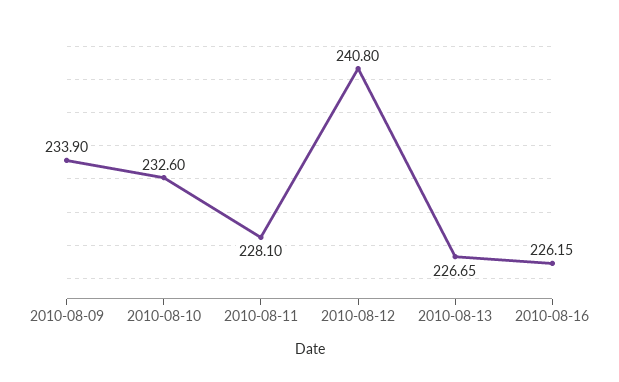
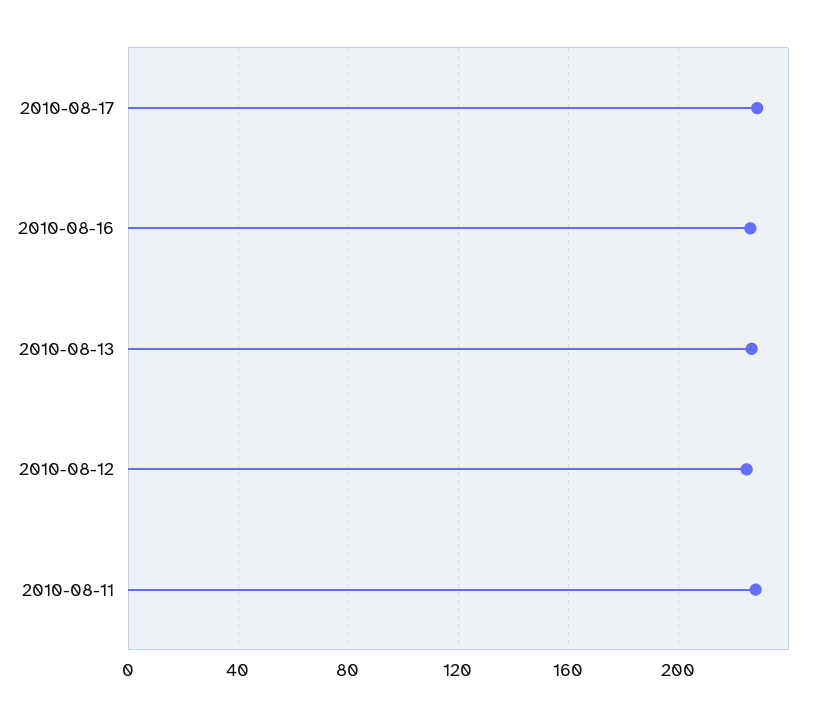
2010-08-09: 233.9 -> none
2010-08-10: 232.6 -> none
2010-08-12: 240.8 -> 225
2010-08-17: none -> 230

